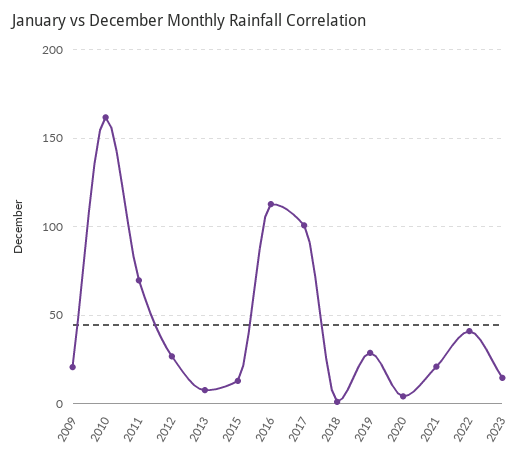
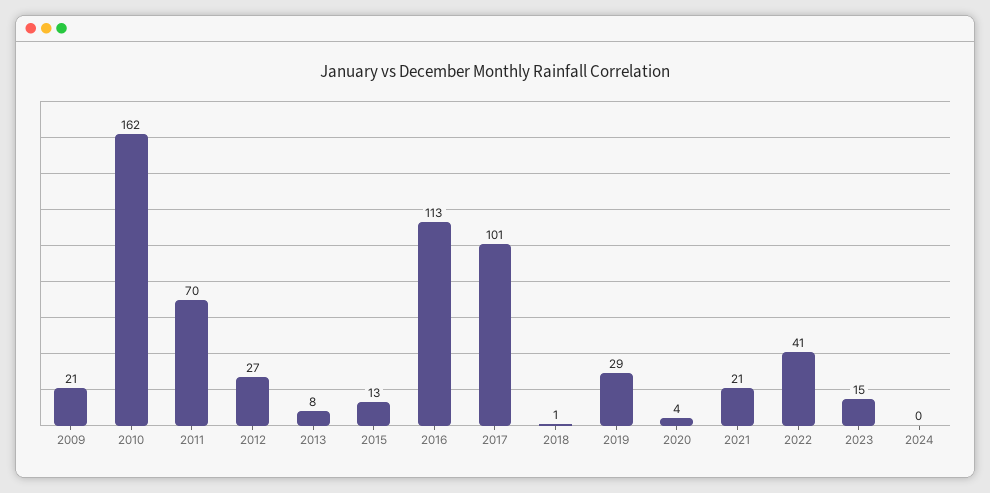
2024: none -> 0

